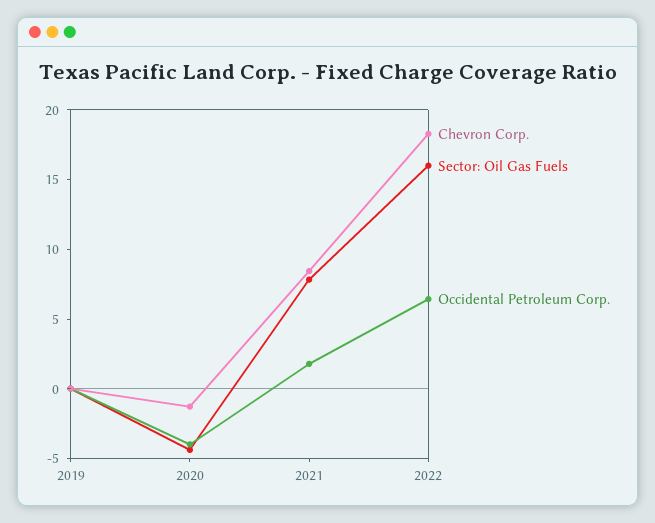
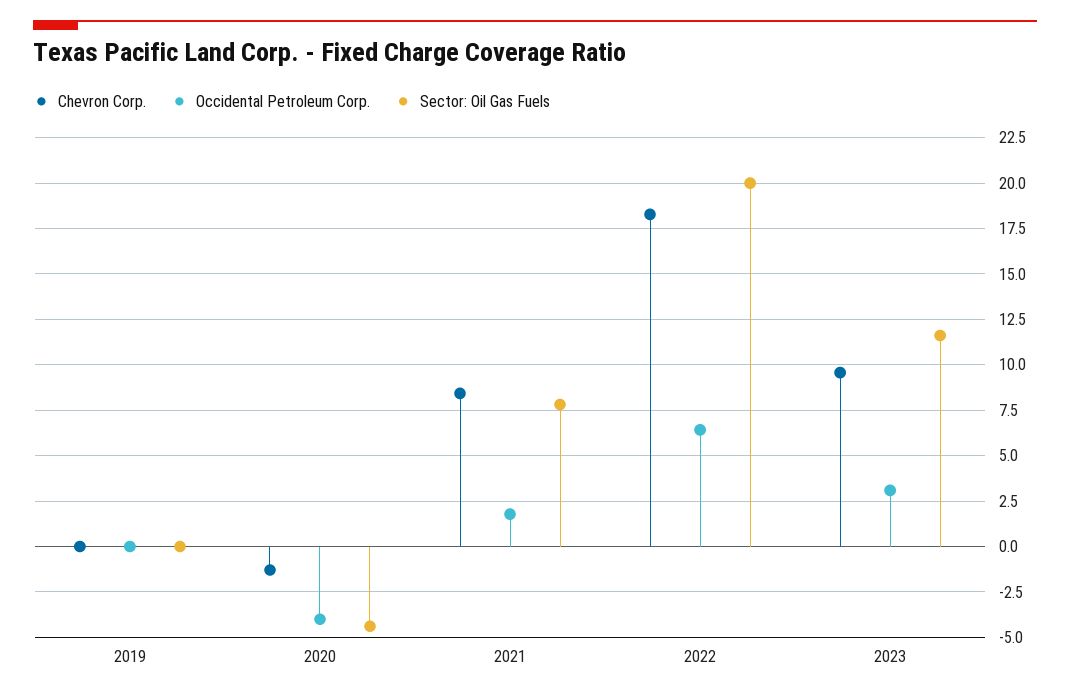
Sector: Oil Gas Fuels, 2022: 16 -> 20
Chevron Corp., 2023: none -> 9.5
Occidental Petroleum Corp., 2023: none -> 3
Sector: Oil Gas Fuels, 2023: none -> 11.5

